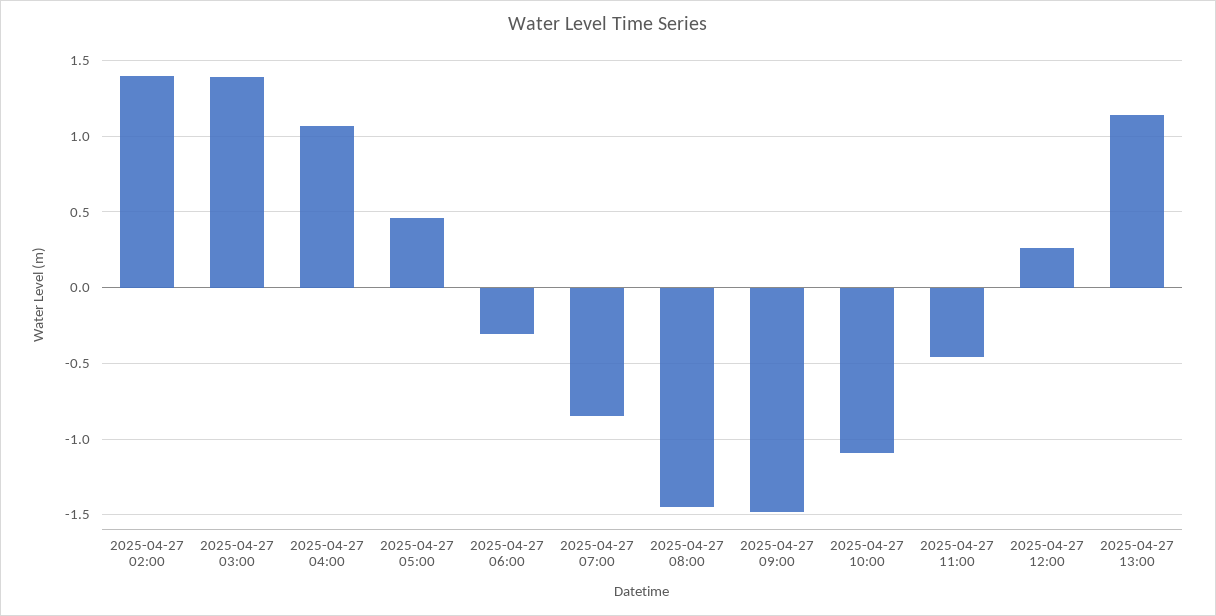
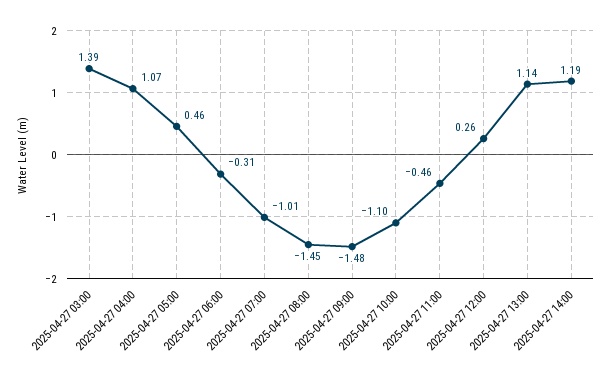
2025-04-27 02:00: 1.4 -> none
2025-04-27 07:00: -0.85 -> -1.01
2025-04-27 14:00: none -> 1.19

